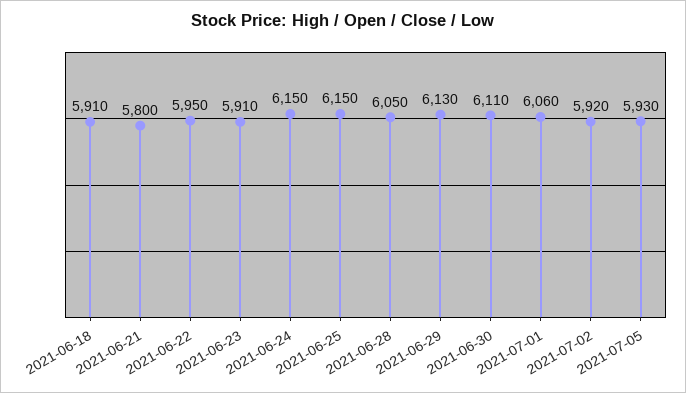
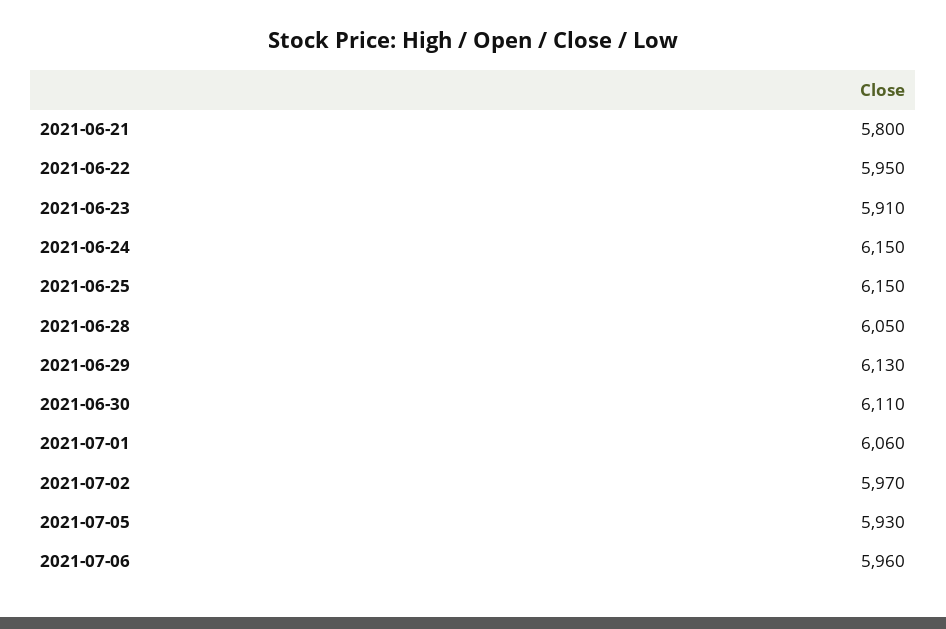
2021-06-18: 5910 -> none
2021-07-02: 5920 -> 5970
2021-07-06: none -> 5960

